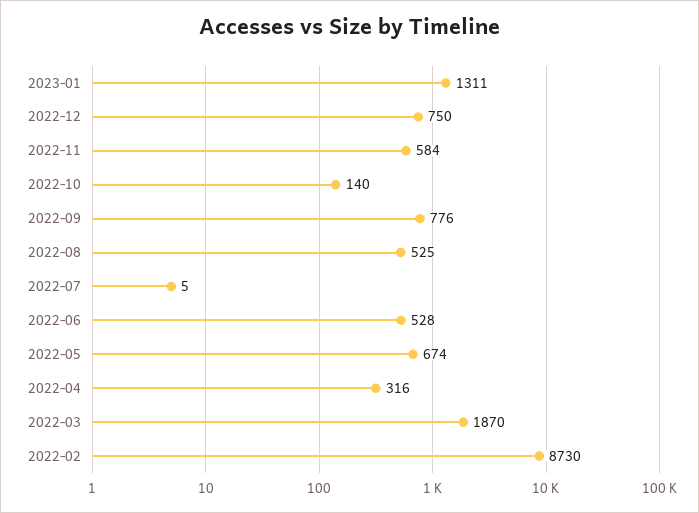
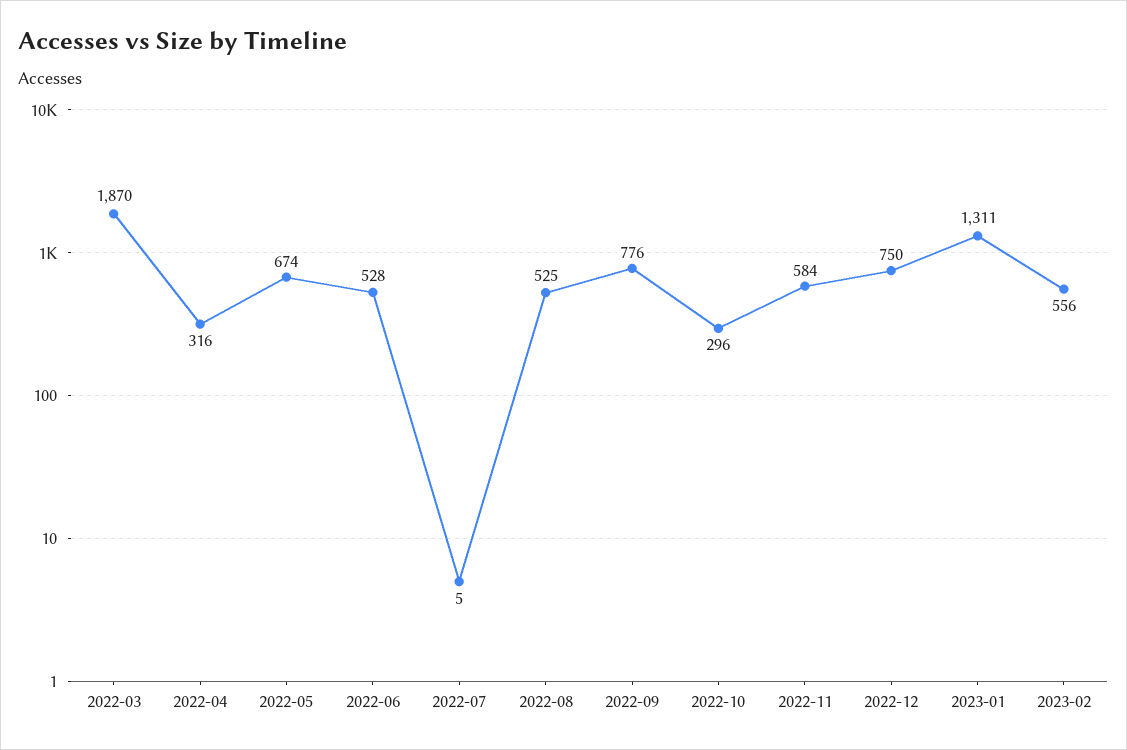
2022-10: 140 -> 296
2022-02: 8730 -> none
2023-02: none -> 556

